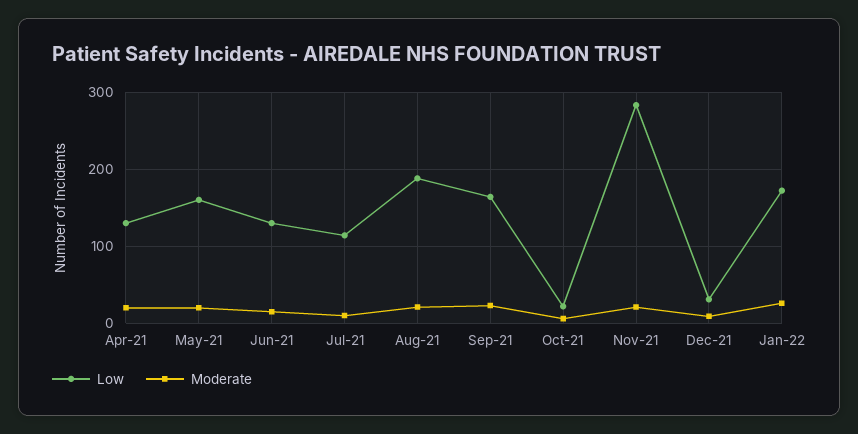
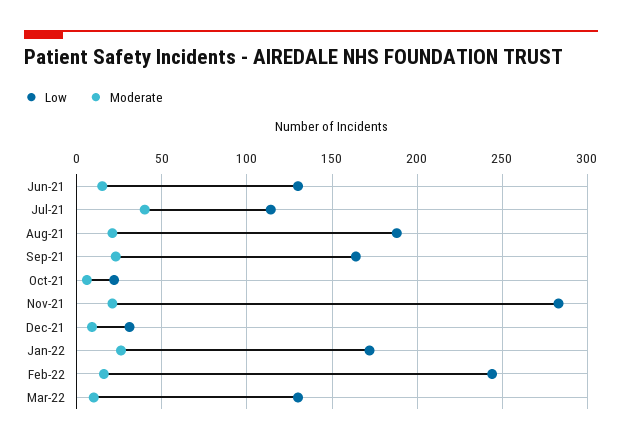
Low, Apr-21: 130 -> none
Moderate, Apr-21: 20 -> none
Low, May-21: 160 -> none
Moderate, May-21: 20 -> none
Moderate, Jul-21: 10 -> 40
Low, Feb-22: none -> 245
Moderate, Feb-22: none -> 15
Low, Mar-22: none -> 130
Moderate, Mar-22: none -> 10

